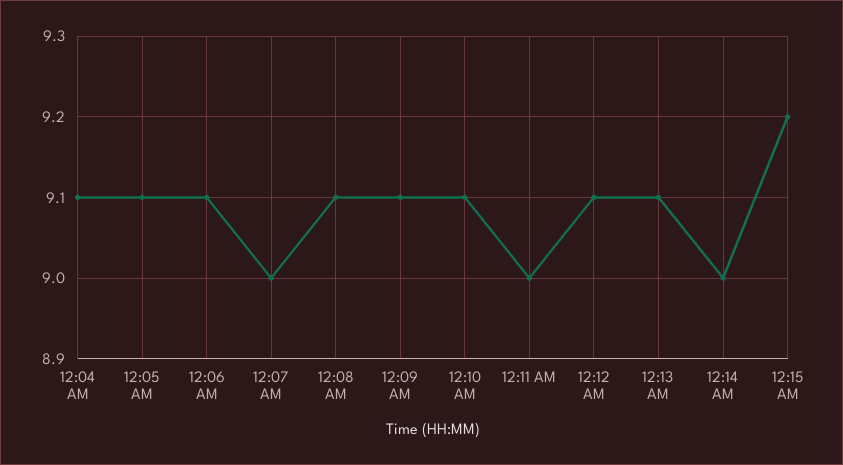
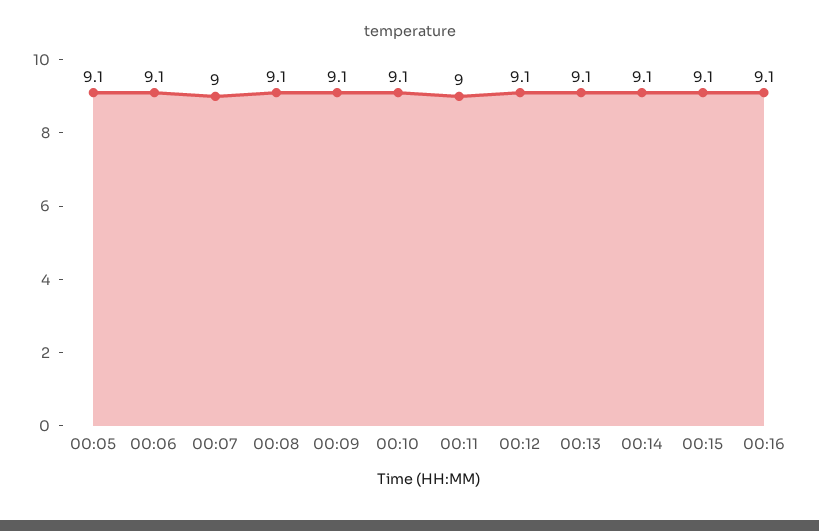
12:04 AM: 9.1 -> none
12:14 AM: 9 -> 9.1
12:15 AM: 9.2 -> 9.1
00:16: none -> 9.1

